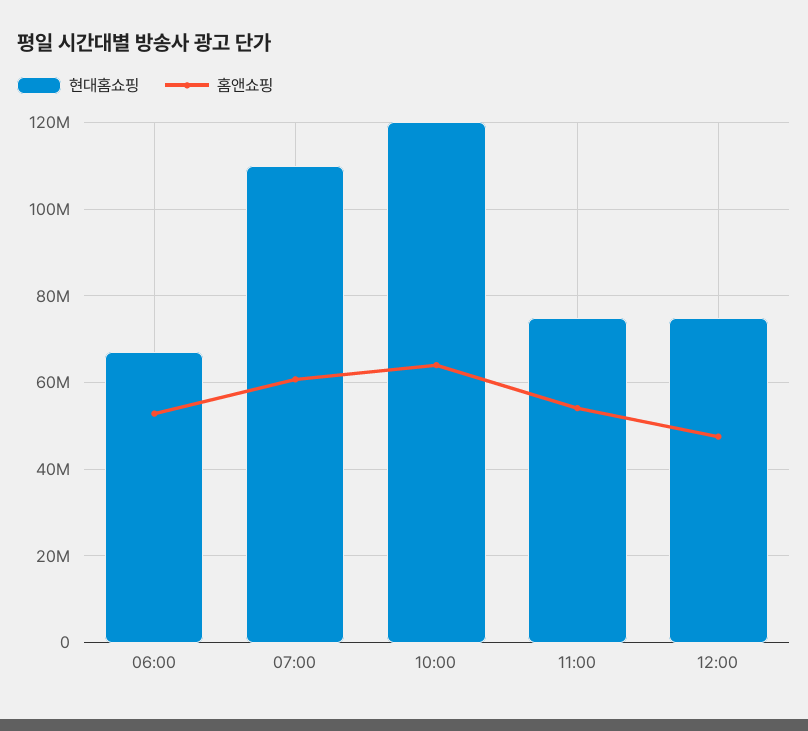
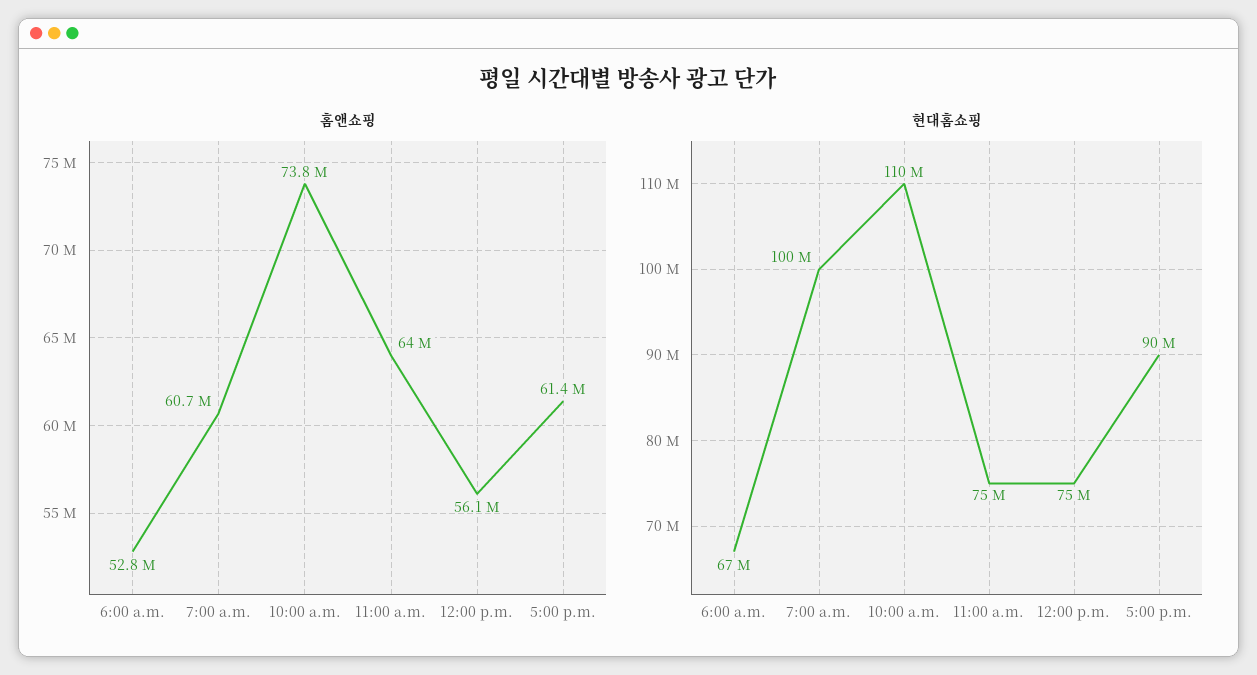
현대홈쇼핑, 07:00: 110000000 -> 100000000
현대홈쇼핑, 10:00: 120000000 -> 110000000
홈앤쇼핑, 10:00: 64000000 -> 73800000
홈앤쇼핑, 11:00: 54000000 -> 64000000
홈앤쇼핑, 12:00: 48000000 -> 56100000
홈앤쇼핑, 5:00 p.m.: none -> 61400000
현대홈쇼핑, 5:00 p.m.: none -> 90000000

